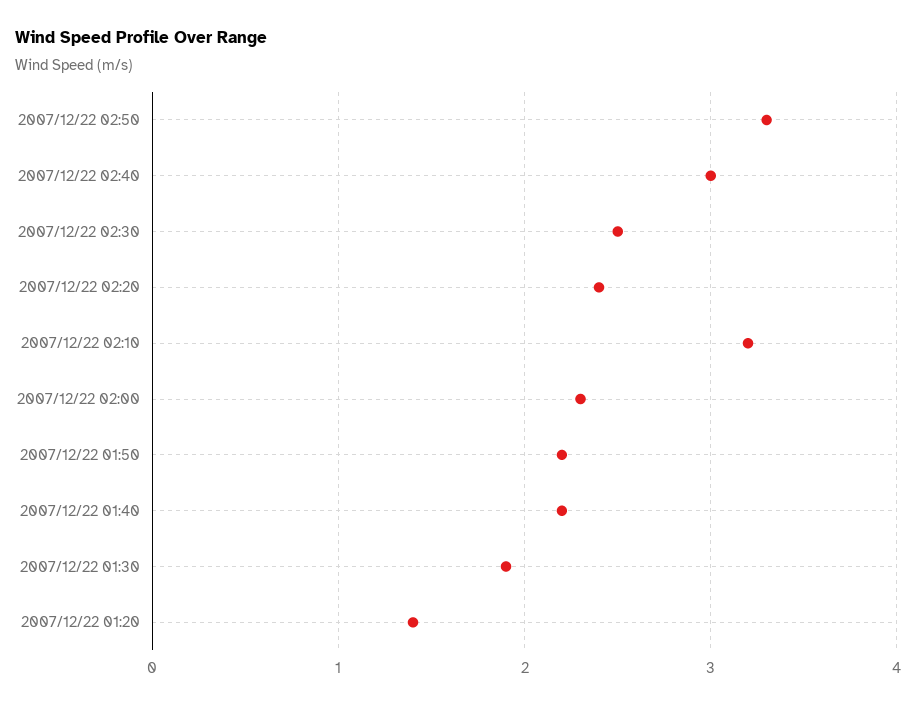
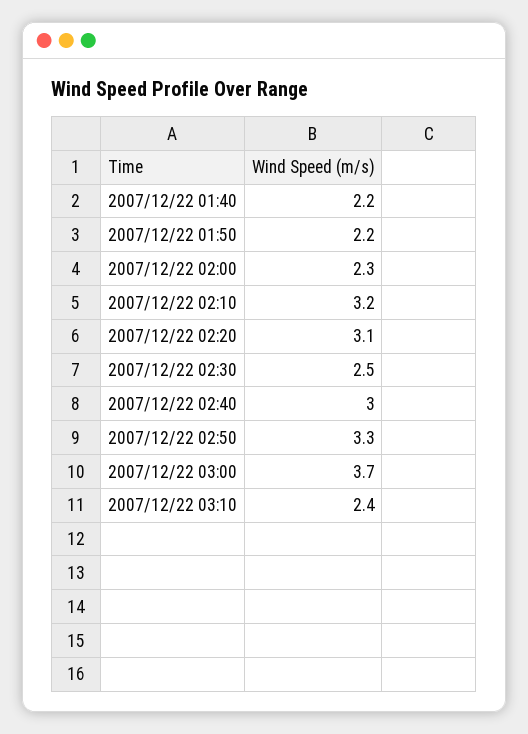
2007/12/22 02:20: 2.4 -> 3.1
2007/12/22 01:30: 1.9 -> none
2007/12/22 01:20: 1.4 -> none
2007/12/22 03:00: none -> 3.7
2007/12/22 03:10: none -> 2.4

